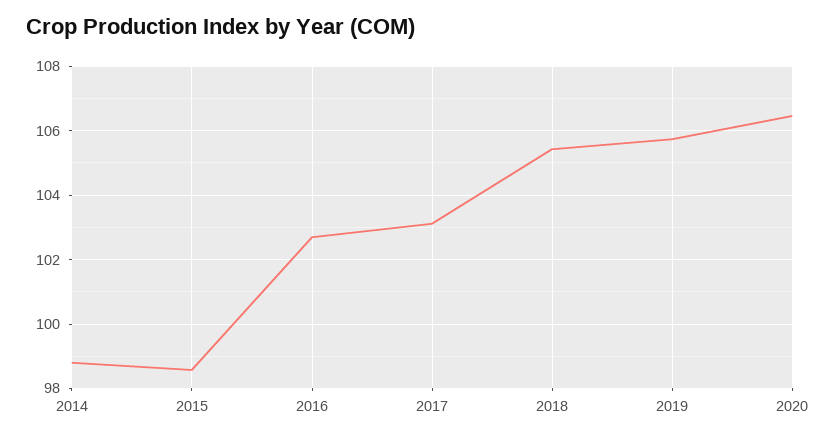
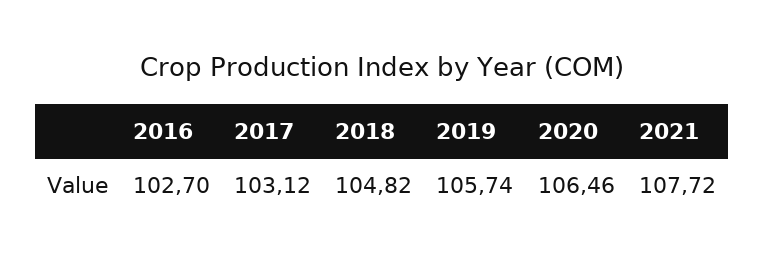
2014: 98.8 -> none
2015: 98.6 -> none
2018: 105.4 -> 104.82
2021: none -> 107.72

